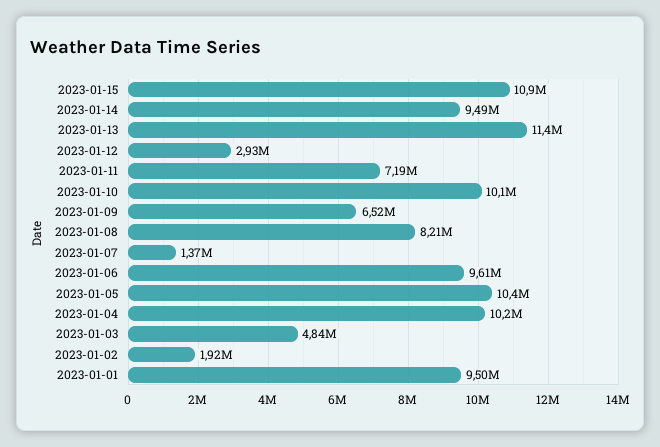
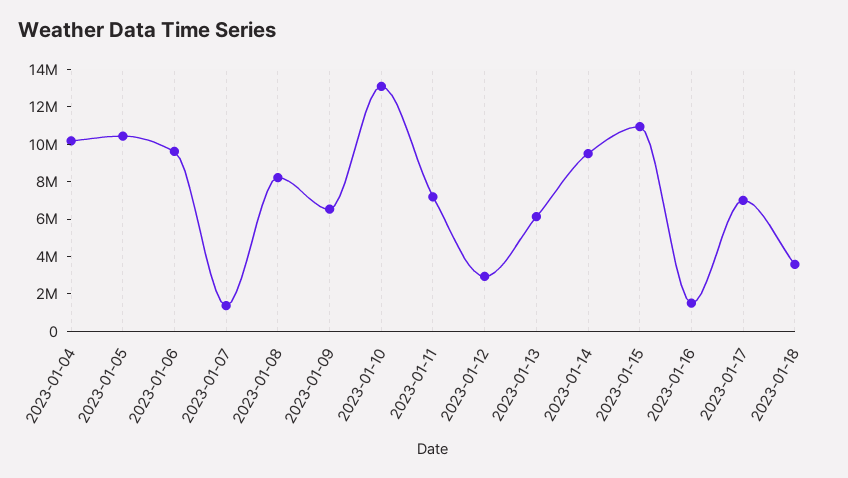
2023-01-13: 11400000 -> 6000000
2023-01-10: 10100000 -> 13000000
2023-01-03: 4840000 -> none
2023-01-02: 1920000 -> none
2023-01-01: 9500000 -> none
2023-01-16: none -> 1500000
2023-01-17: none -> 7000000
2023-01-18: none -> 3500000

